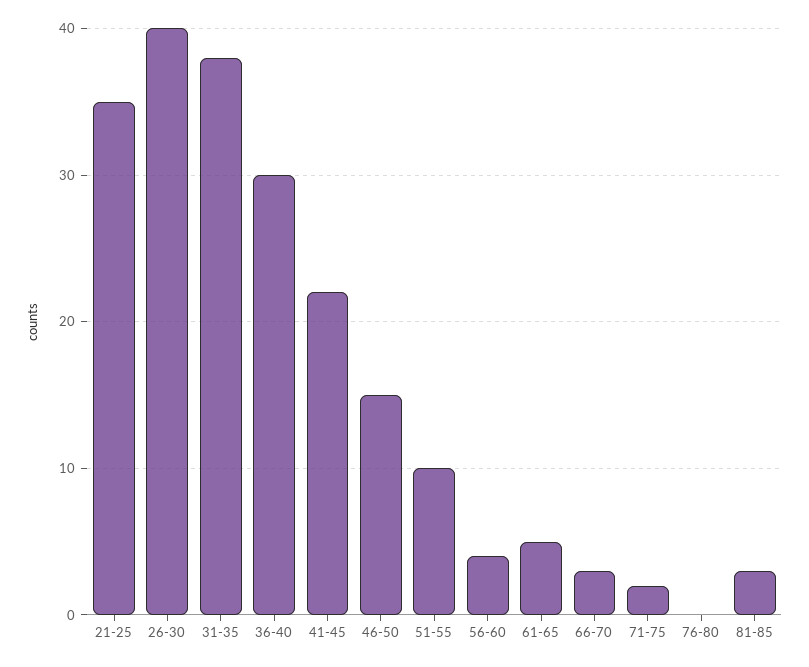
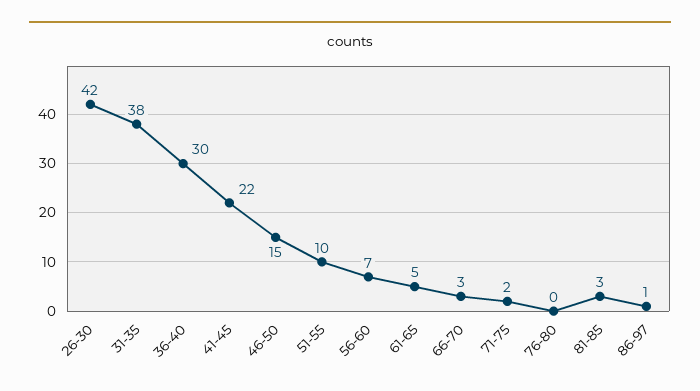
21-25: 35 -> none
26-30: 40 -> 42
56-60: 4 -> 7
86-97: none -> 1

